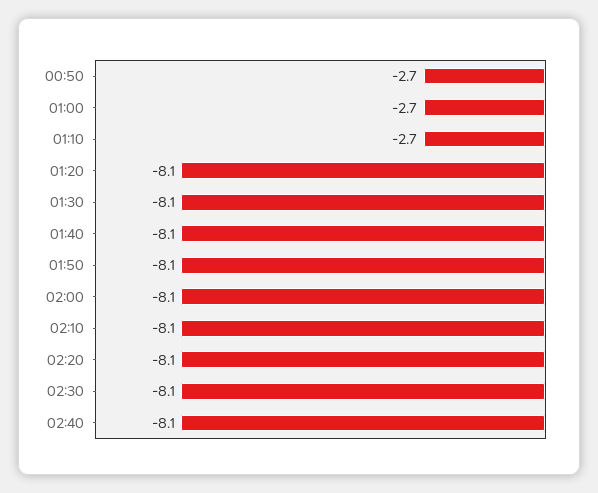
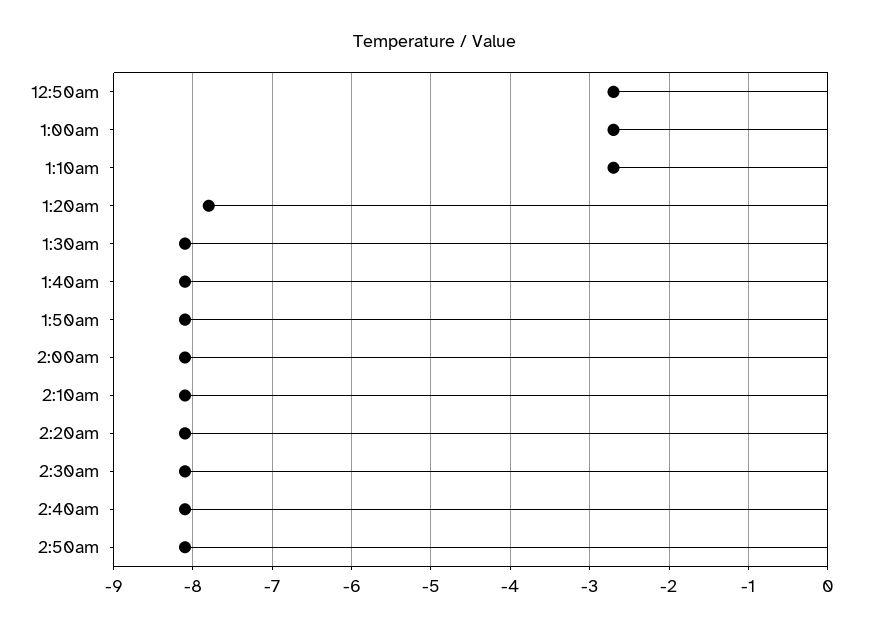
01:20: -8.1 -> -7.8
2:50am: none -> -8.1

